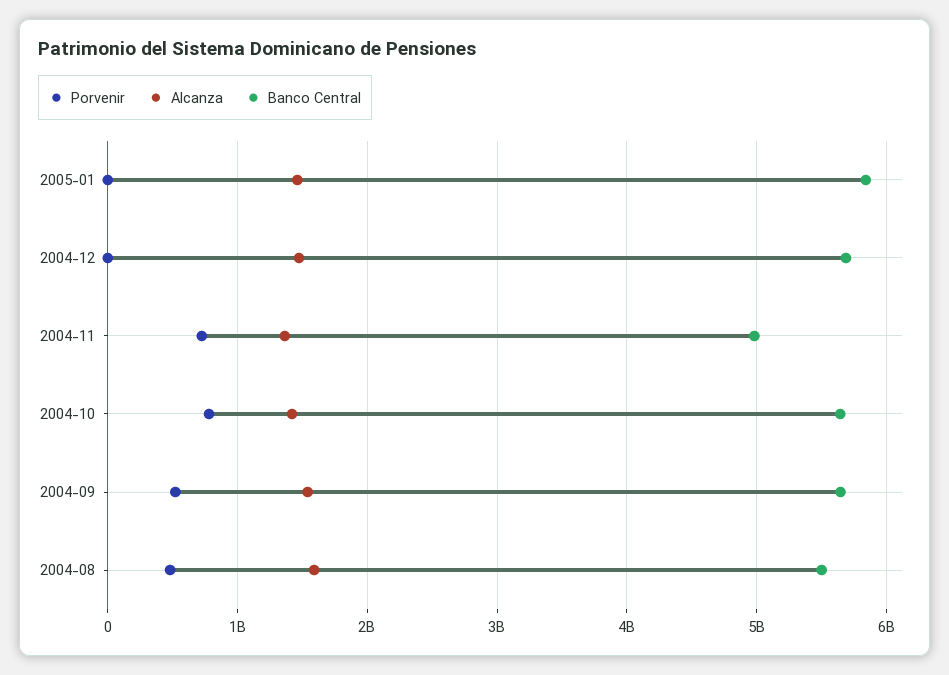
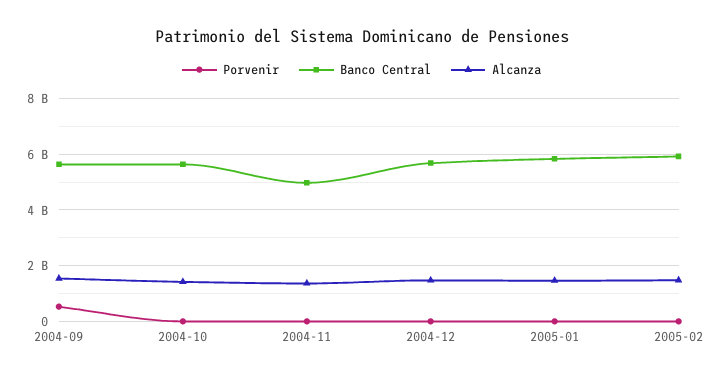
Porvenir, 2004-11: 700000000 -> 0
Porvenir, 2004-10: 800000000 -> 0
Porvenir, 2004-08: 500000000 -> none
Alcanza, 2004-08: 1600000000 -> none
Banco Central, 2004-08: 5500000000 -> none
Porvenir, 2005-02: none -> 0
Banco Central, 2005-02: none -> 6000000000
Alcanza, 2005-02: none -> 1500000000

